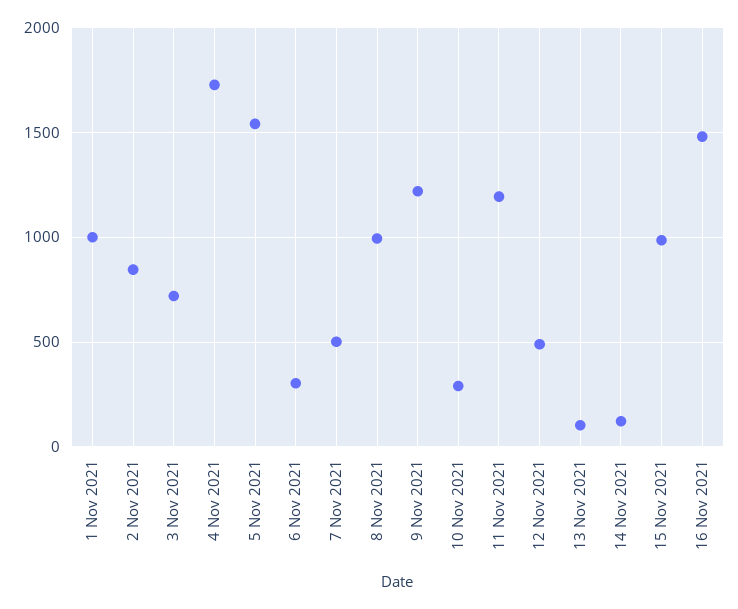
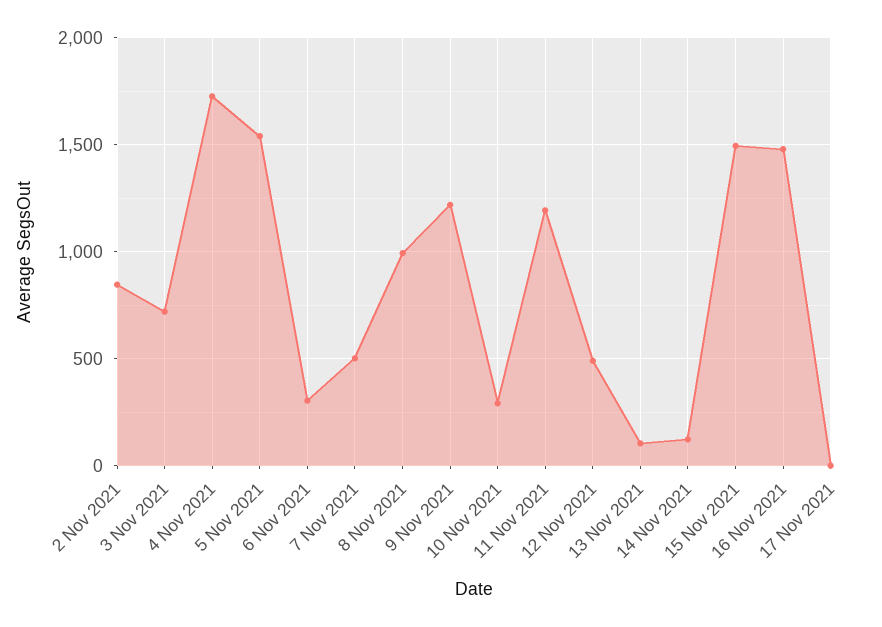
1 Nov 2021: 1000 -> none
15 Nov 2021: 1000 -> 1500
17 Nov 2021: none -> 0

